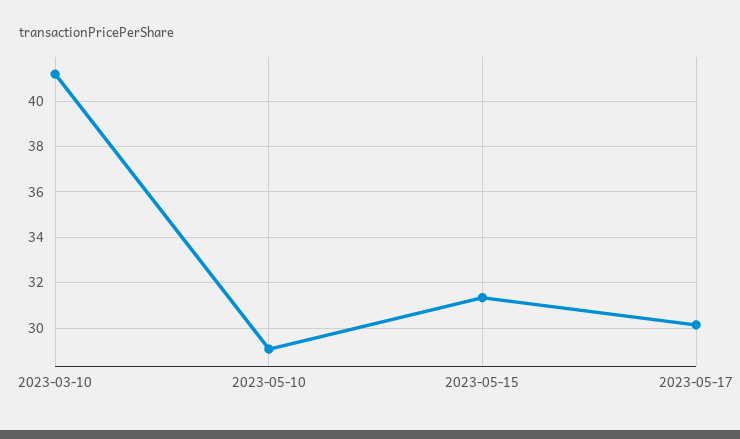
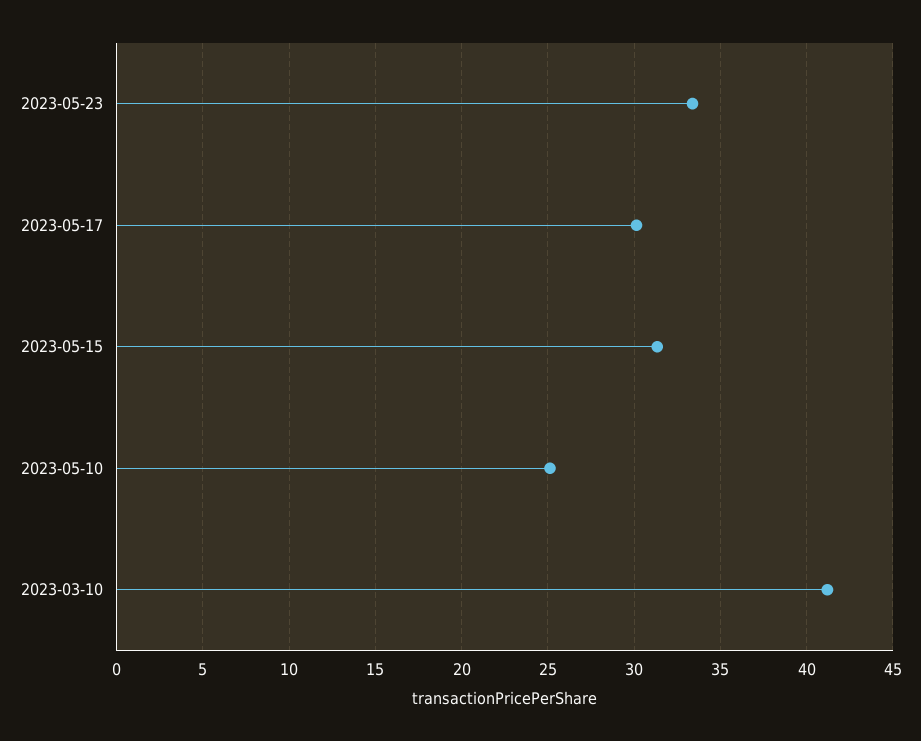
2023-05-10: 29 -> 25
2023-05-23: none -> 33.5

